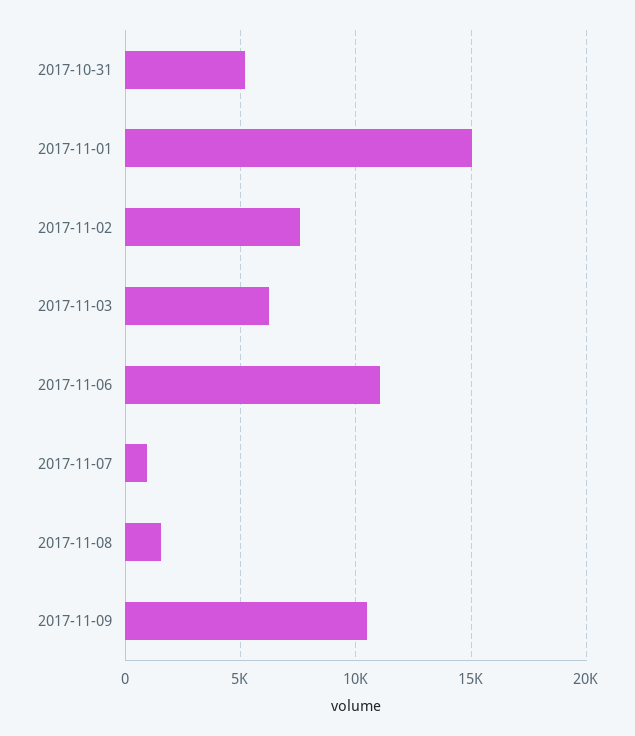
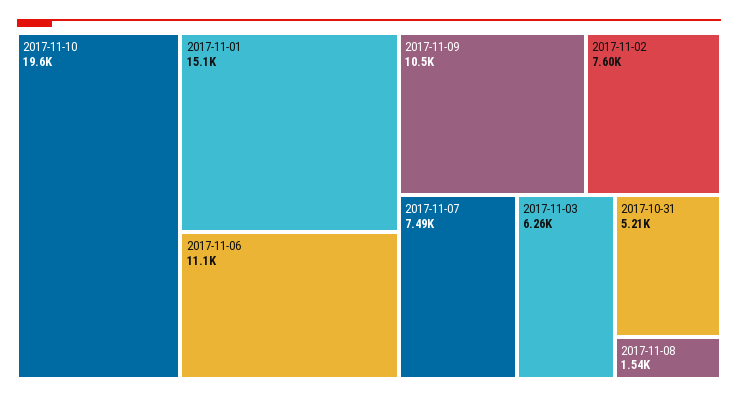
2017-11-07: 1000 -> 7490
2017-11-10: none -> 19600

